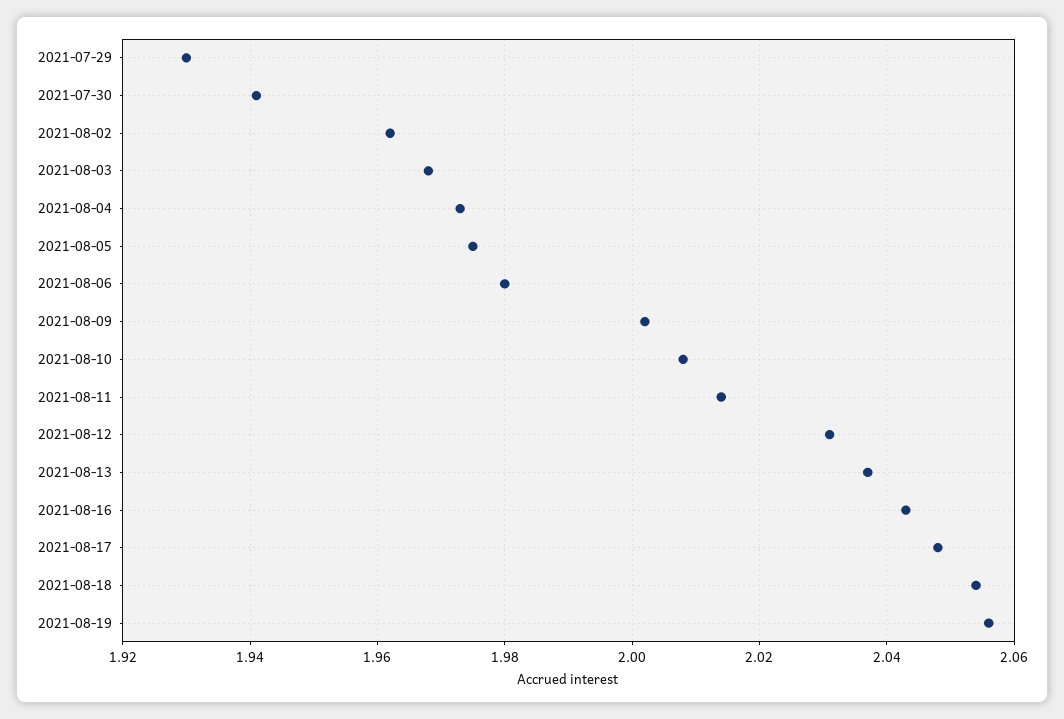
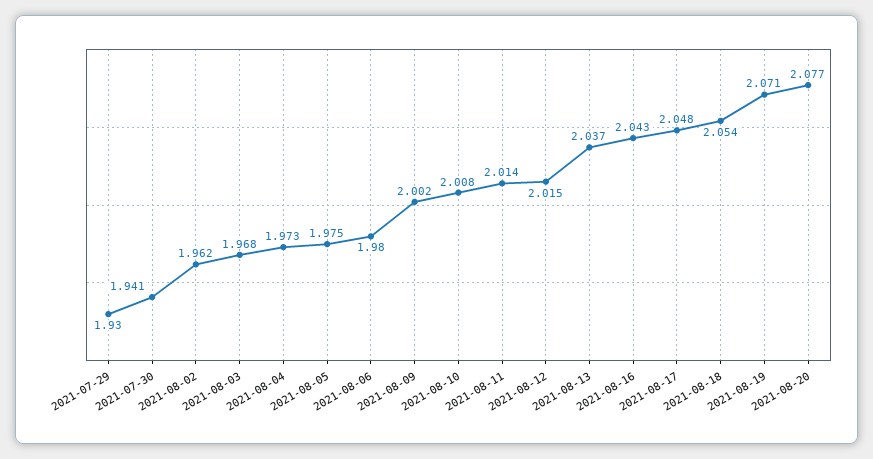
2021-08-12: 2.03 -> 2.015
2021-08-19: 2.055 -> 2.071
2021-08-20: none -> 2.077

